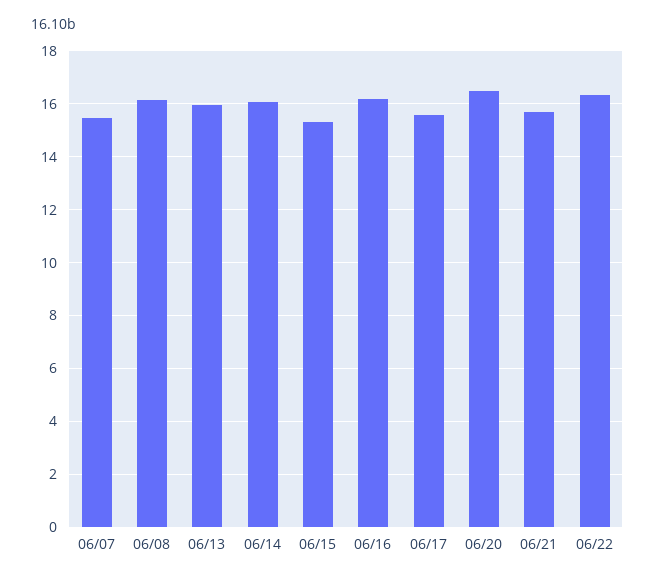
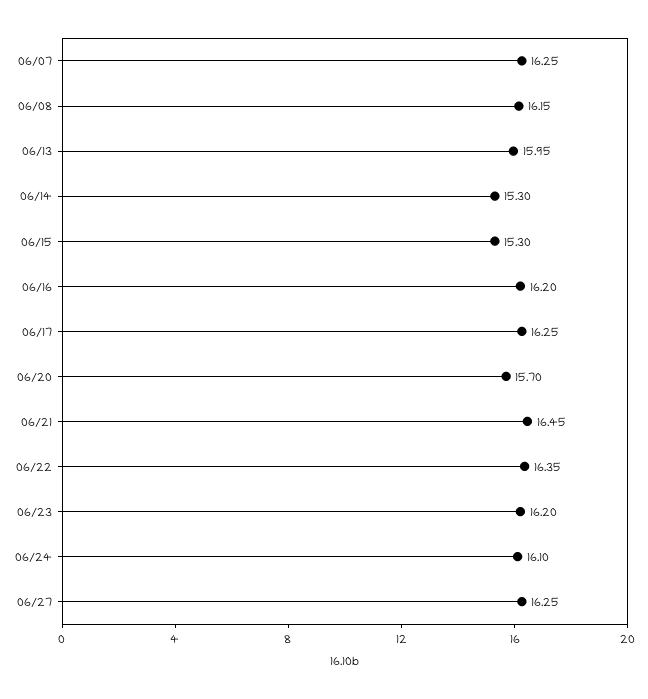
06/07: 15.5 -> 16.25
06/14: 16 -> 15.3
06/17: 15.5 -> 16.25
06/20: 16.5 -> 15.7
06/21: 15.75 -> 16.45
06/23: none -> 16.2
06/24: none -> 16.1
06/27: none -> 16.25

